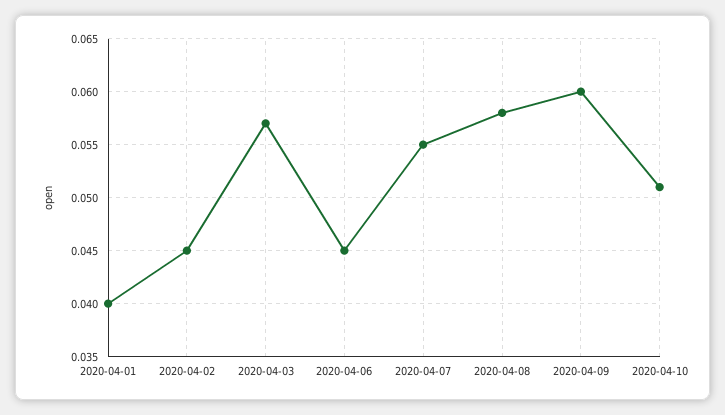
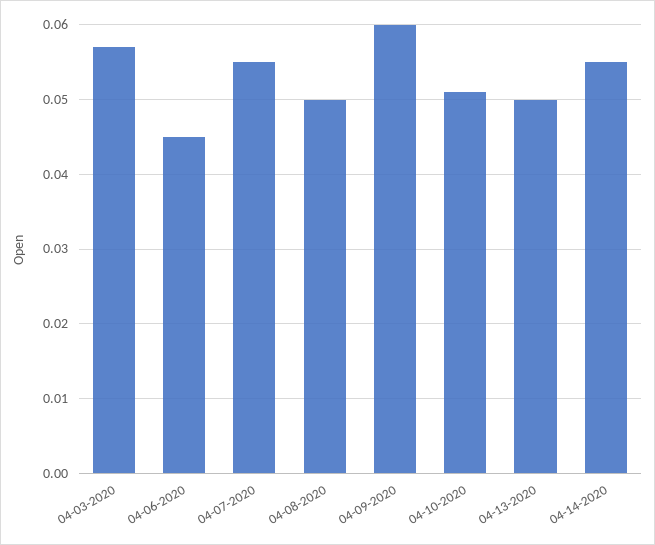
2020-04-01: 0.04 -> none
2020-04-02: 0.045 -> none
2020-04-08: 0.058 -> 0.05
04-13-2020: none -> 0.05
04-14-2020: none -> 0.055

